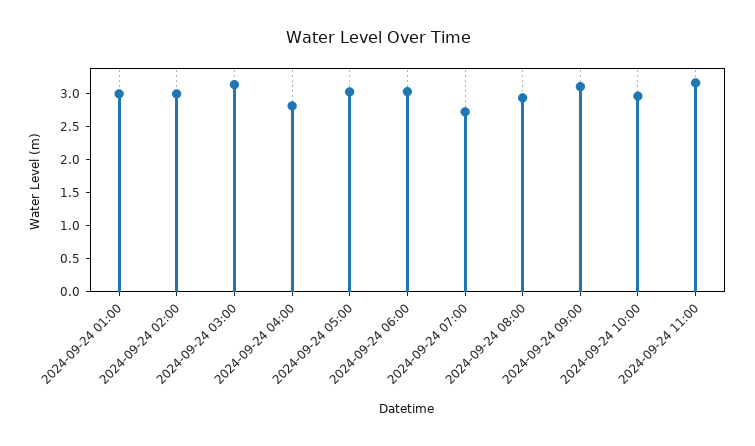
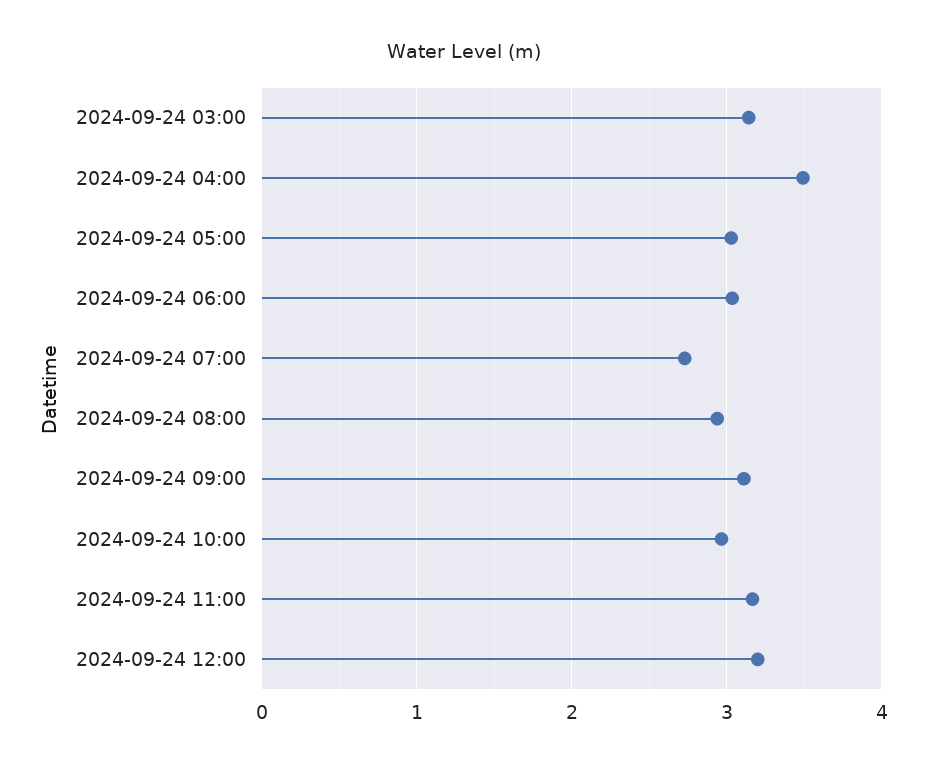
2024-09-24 01:00: 3 -> none
2024-09-24 02:00: 3 -> none
2024-09-24 04:00: 2.75 -> 3.5
2024-09-24 12:00: none -> 3.2

